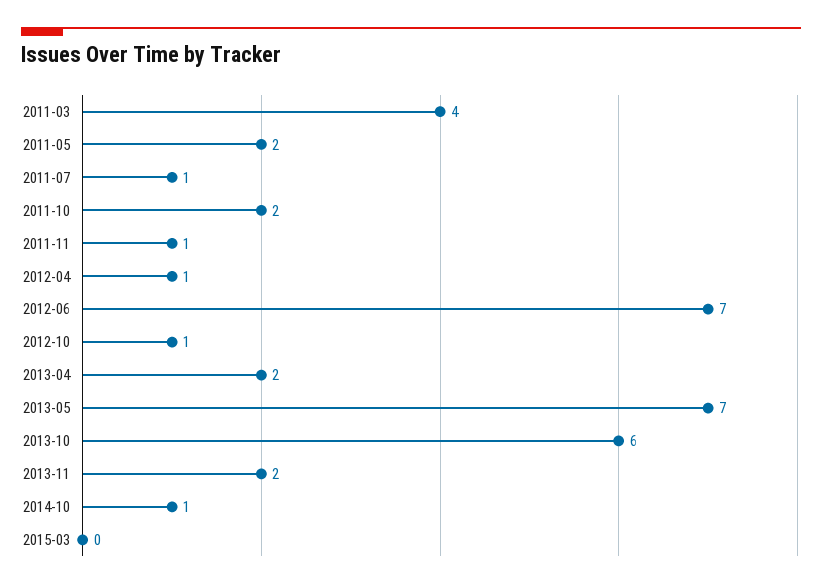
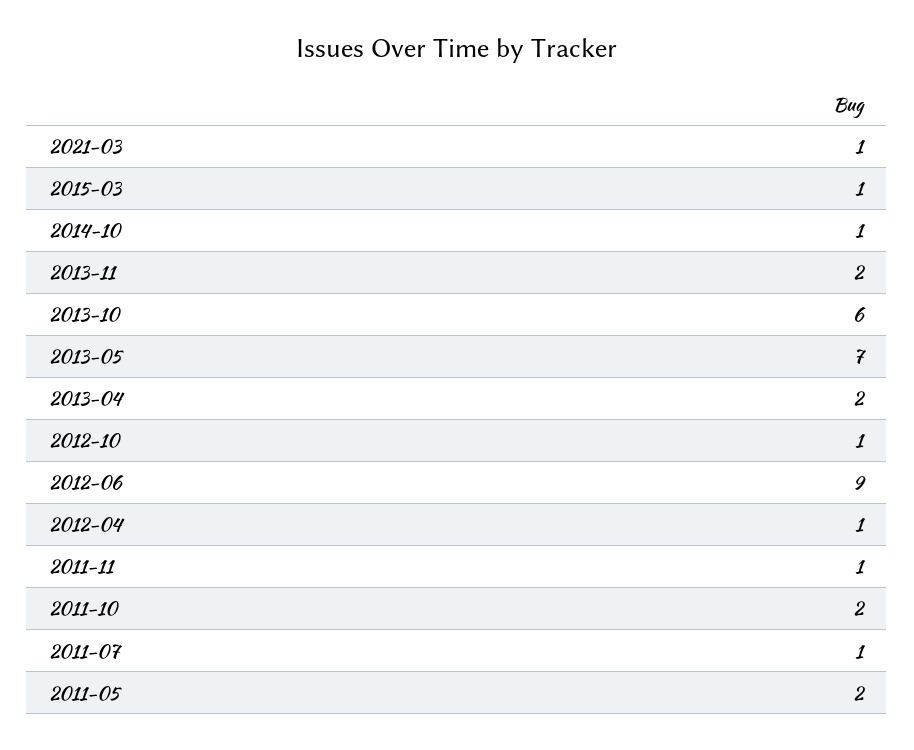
2011-03: 4 -> none
2012-06: 7 -> 9
2015-03: 0 -> 1
2021-03: none -> 1

